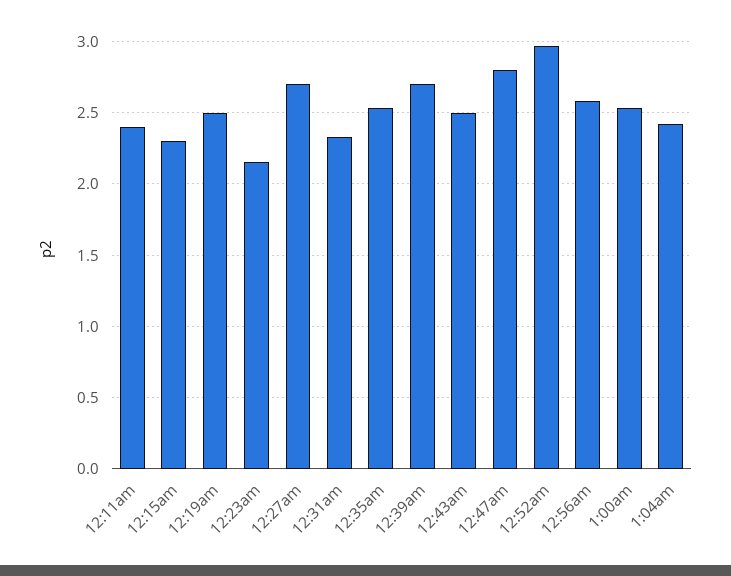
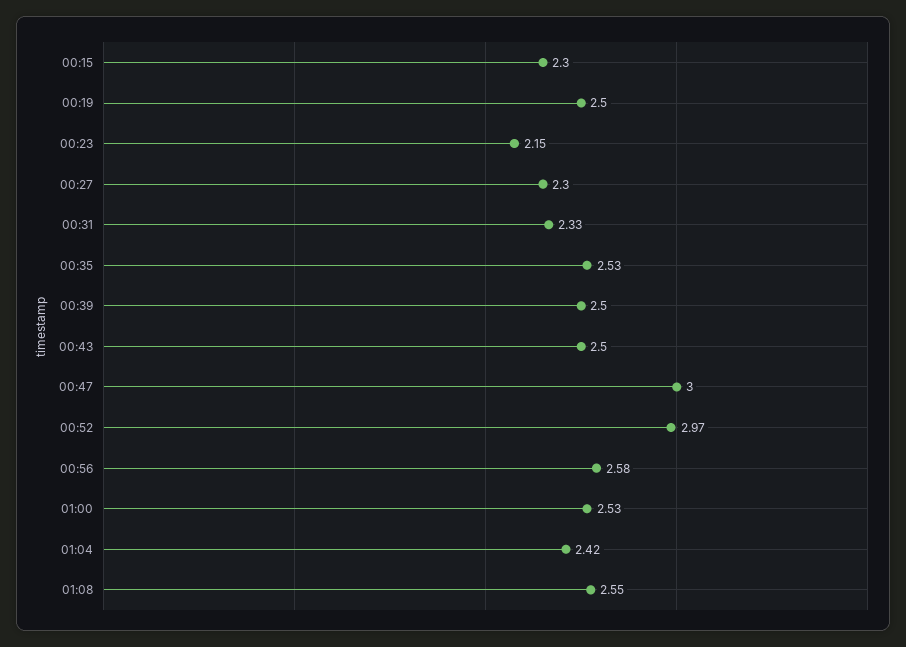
12:11am: 2.4 -> none
12:27am: 2.7 -> 2.3
12:39am: 2.7 -> 2.5
12:47am: 2.8 -> 3
01:08: none -> 2.55

